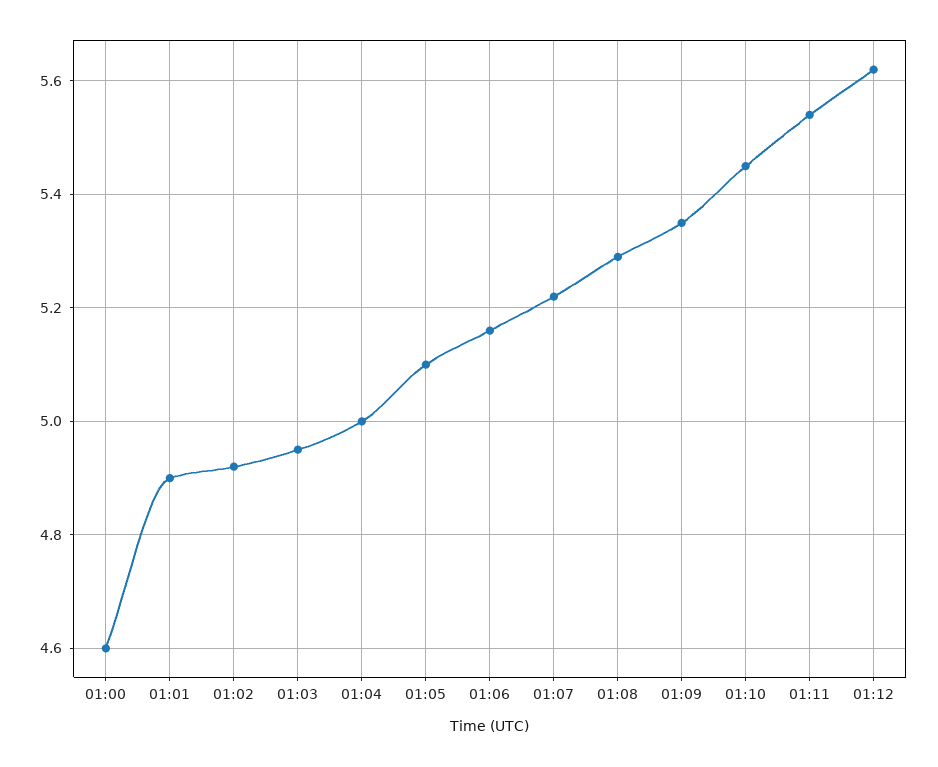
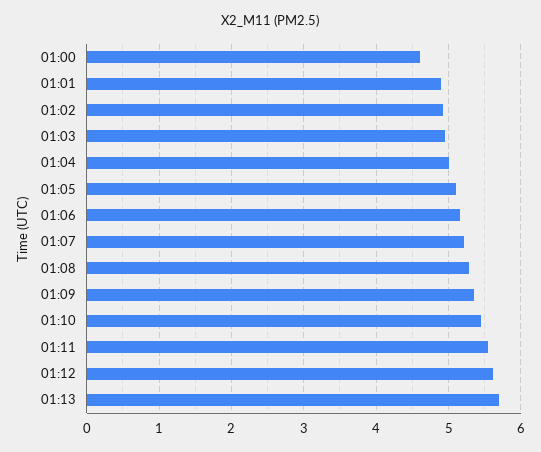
01:13: none -> 5.7

